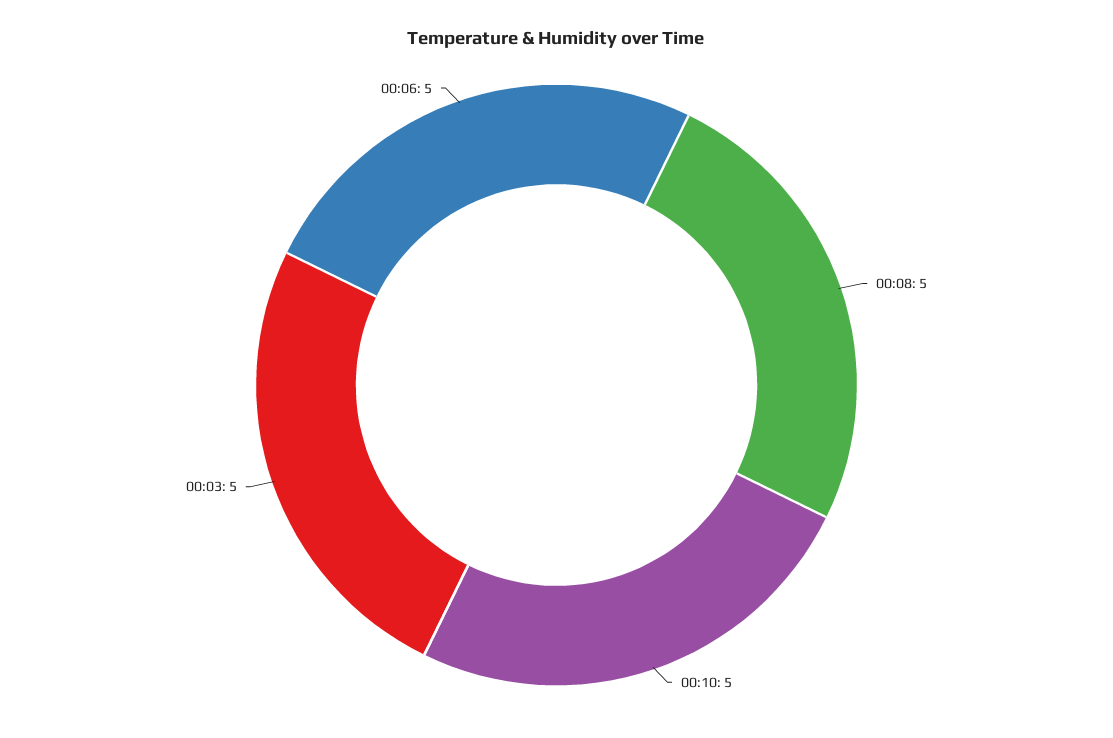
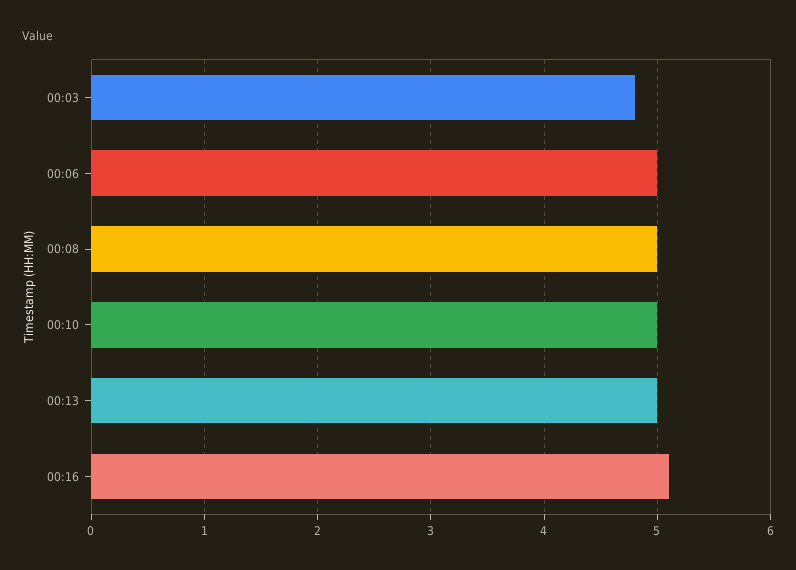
00:03: 5 -> 4.8
00:13: none -> 5
00:16: none -> 5.1

